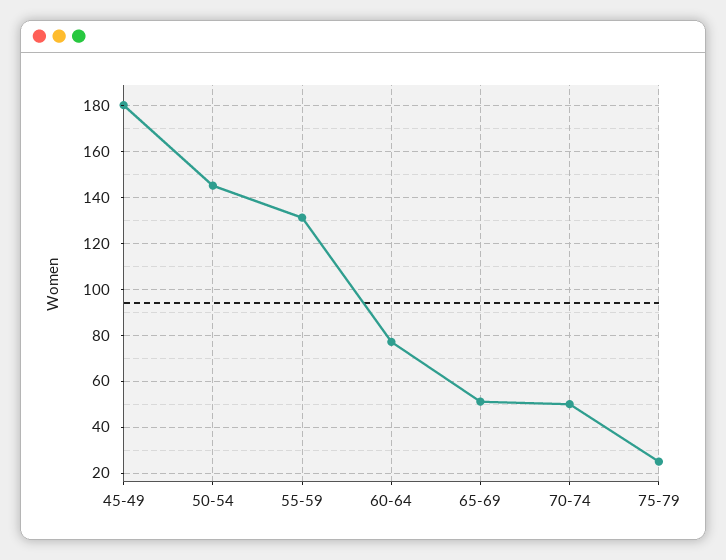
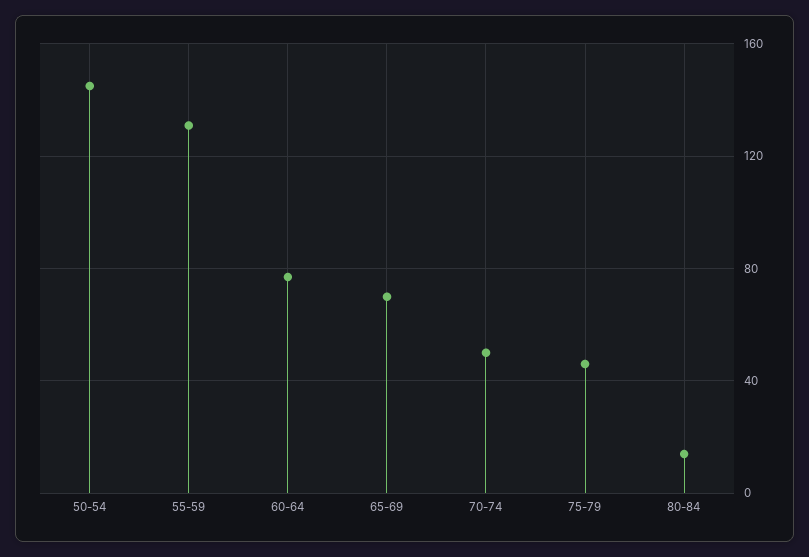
45-49: 180 -> none
65-69: 50 -> 70
75-79: 25 -> 45
80-84: none -> 15

